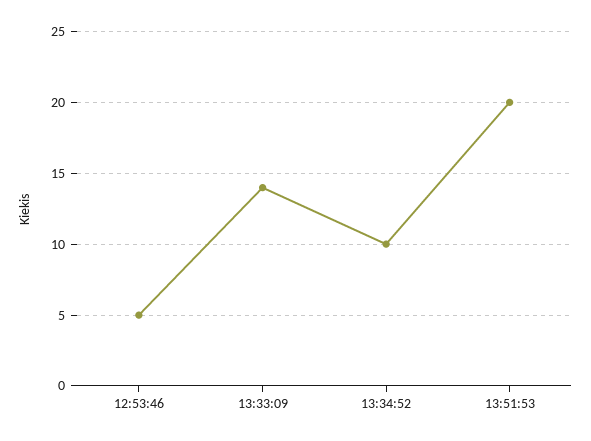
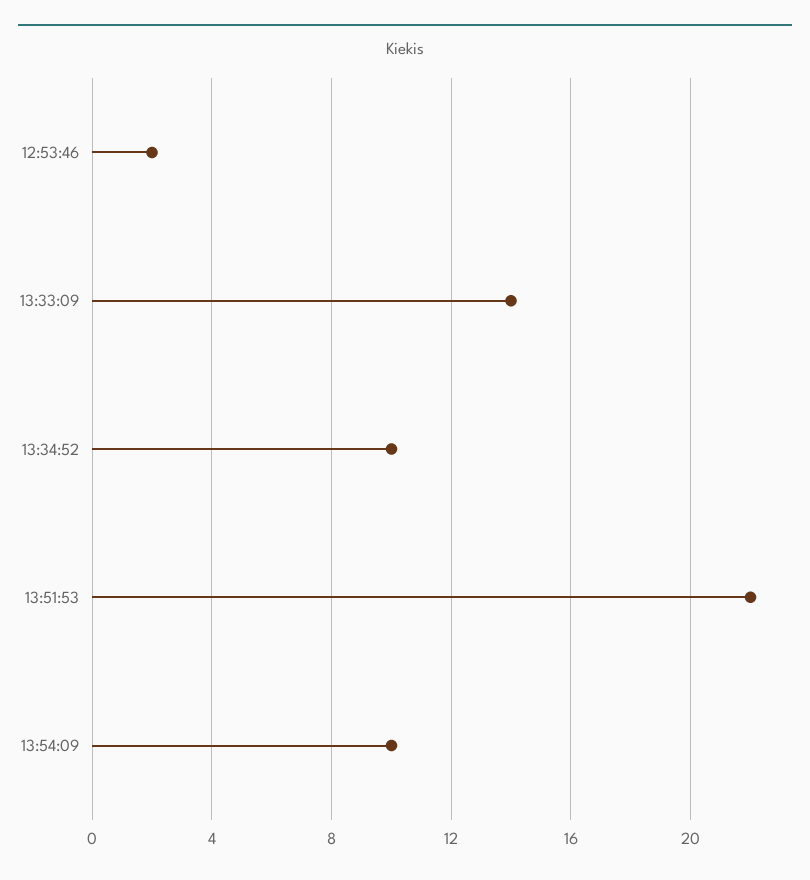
12:53:46: 5 -> 2
13:51:53: 20 -> 22
13:54:09: none -> 10

